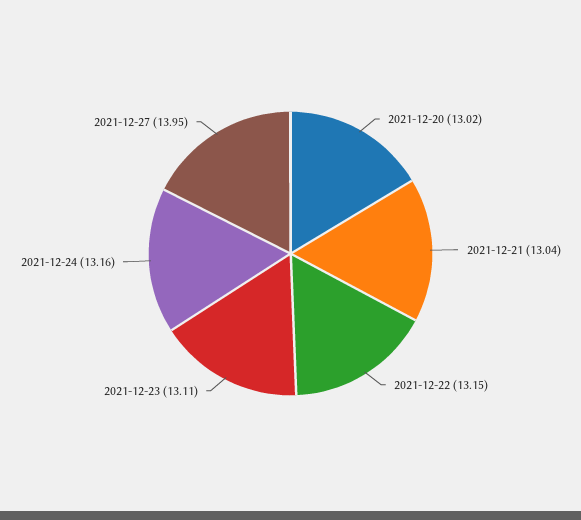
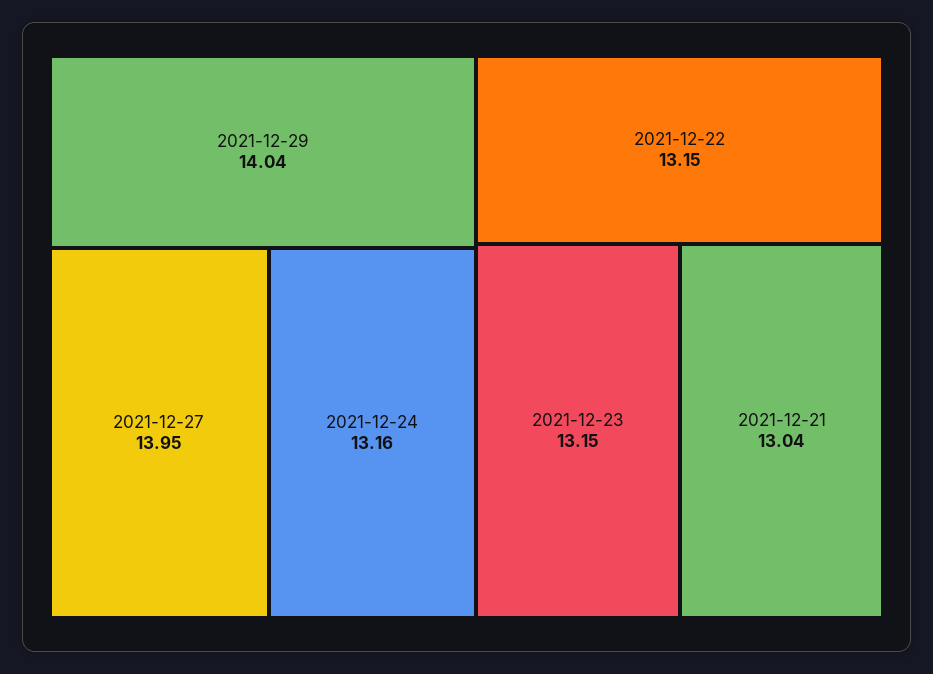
2021-12-20: 13.02 -> none
2021-12-23: 13.11 -> 13.15
2021-12-29: none -> 14.04

